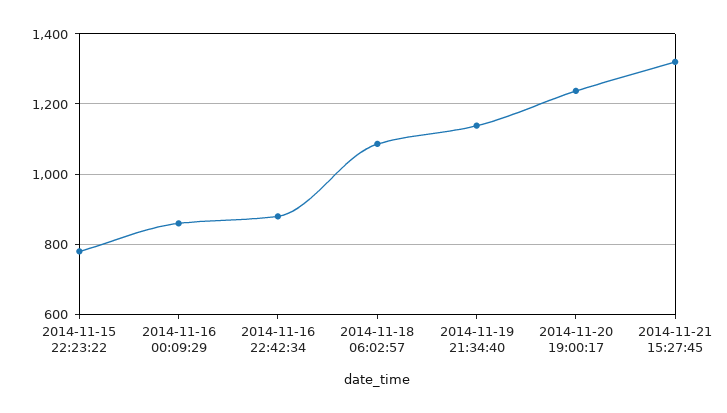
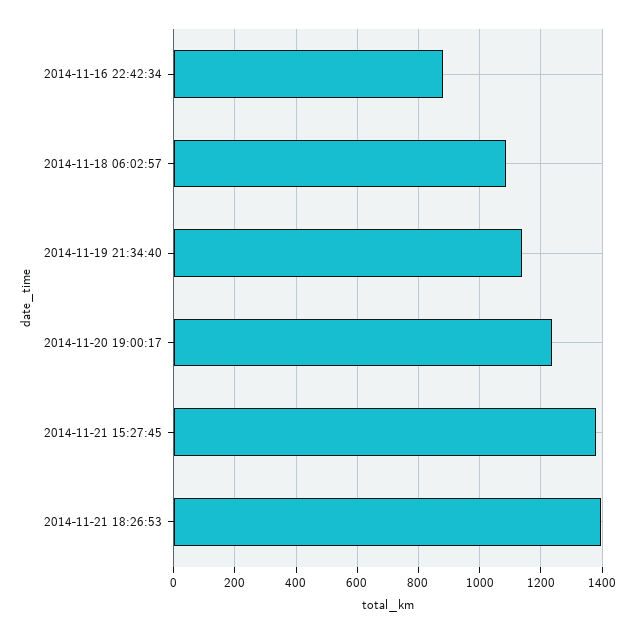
2014-11-15 22:23:22: 780 -> none
2014-11-16 00:09:29: 860 -> none
2014-11-21 15:27:45: 1320 -> 1380
2014-11-21 18:26:53: none -> 1400

